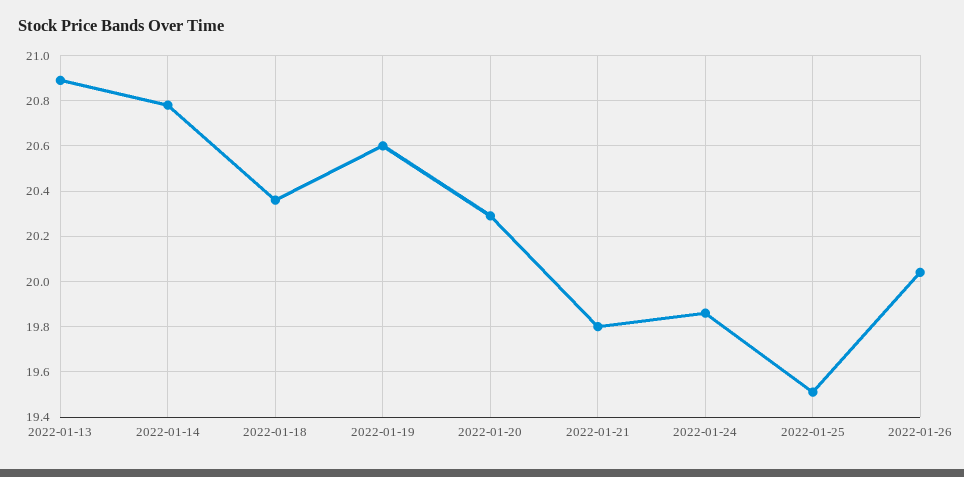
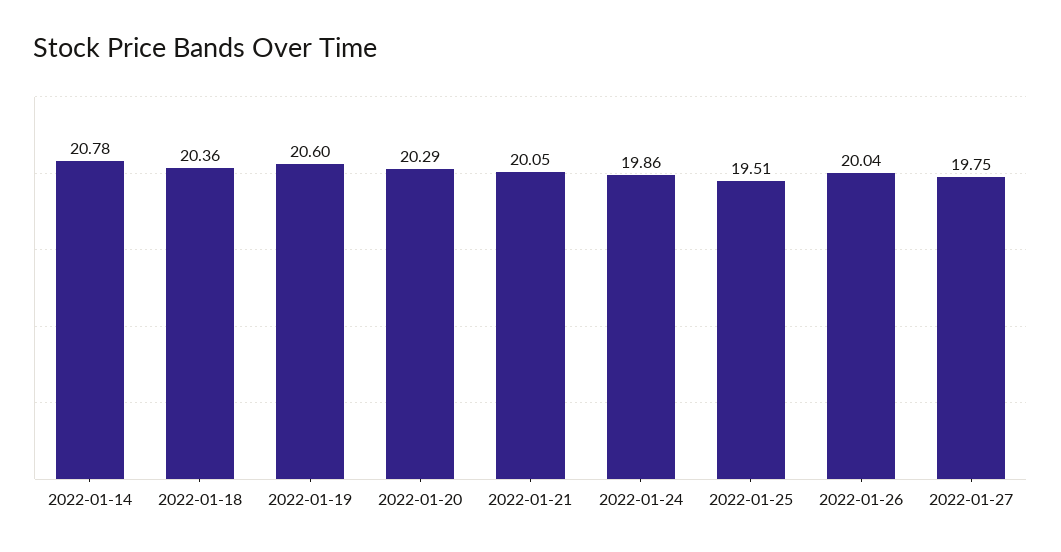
2022-01-13: 20.9 -> none
2022-01-21: 19.8 -> 20.05
2022-01-27: none -> 19.75

